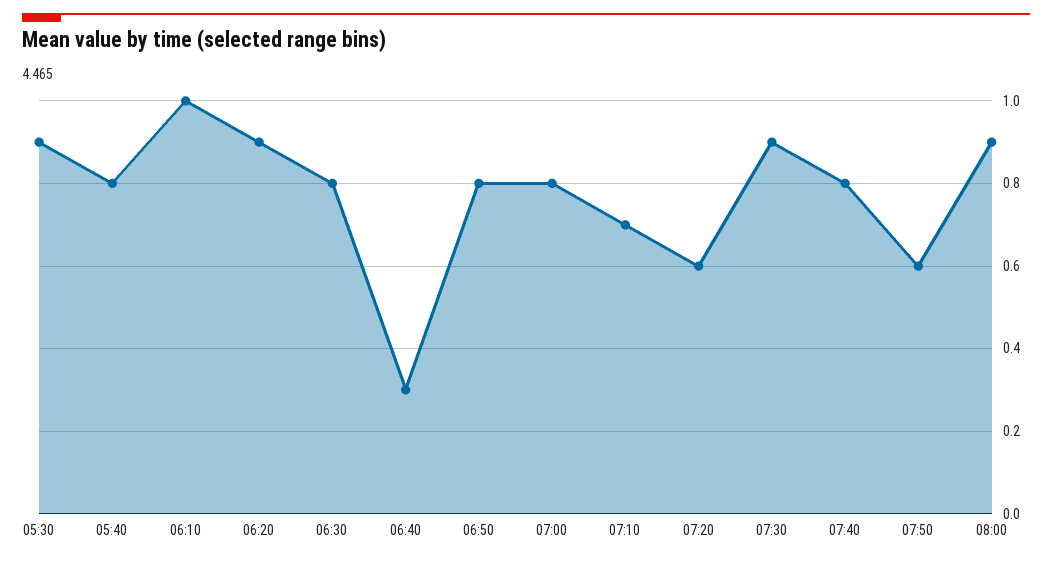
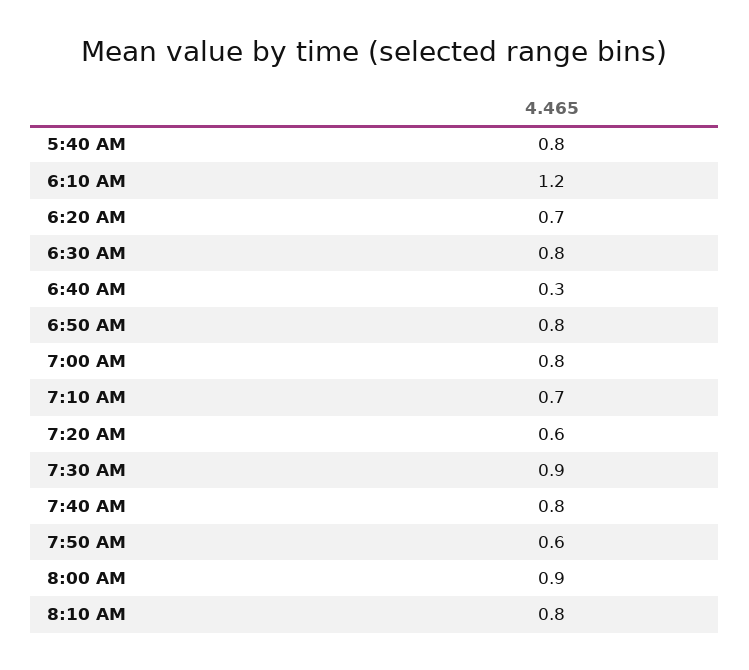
05:30: 0.9 -> none
06:10: 1 -> 1.2
06:20: 0.9 -> 0.7
8:10 AM: none -> 0.8

